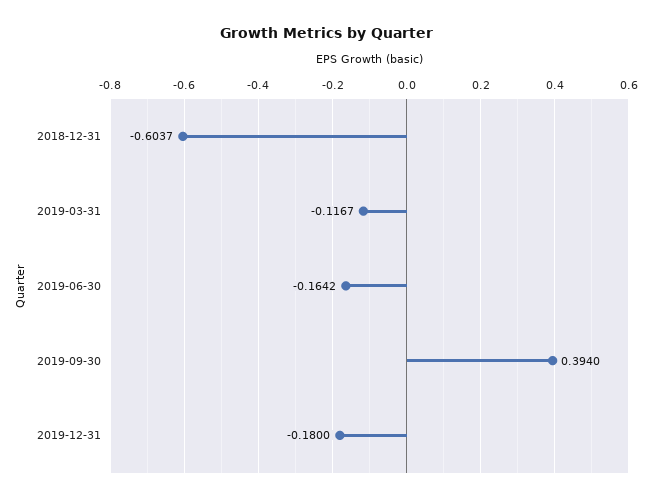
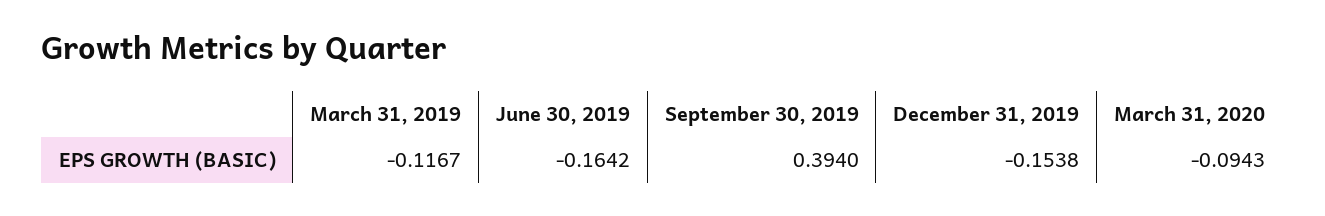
2018-12-31: -0.6037 -> none
2019-12-31: -0.18 -> -0.1538
March 31, 2020: none -> -0.0943

